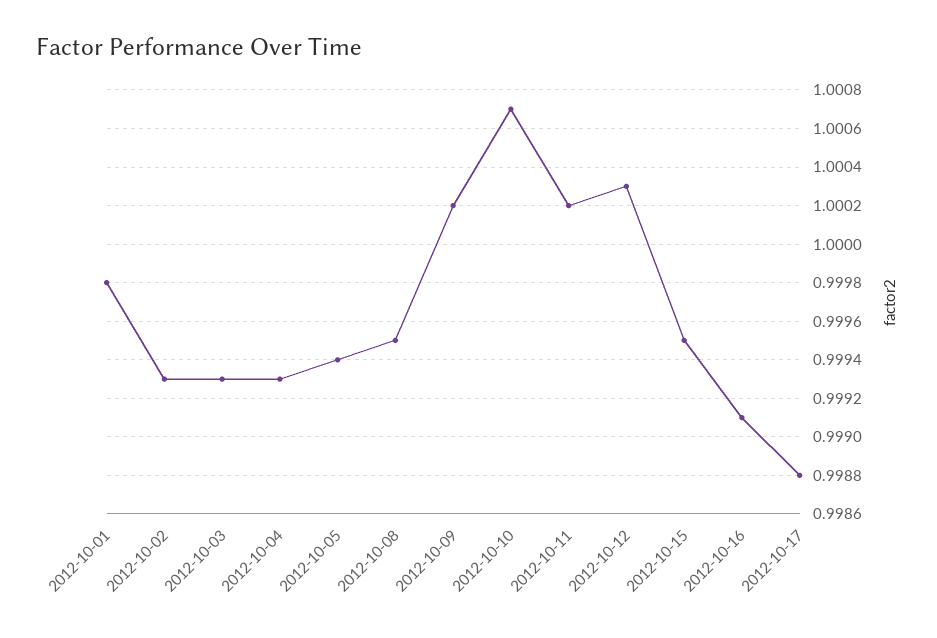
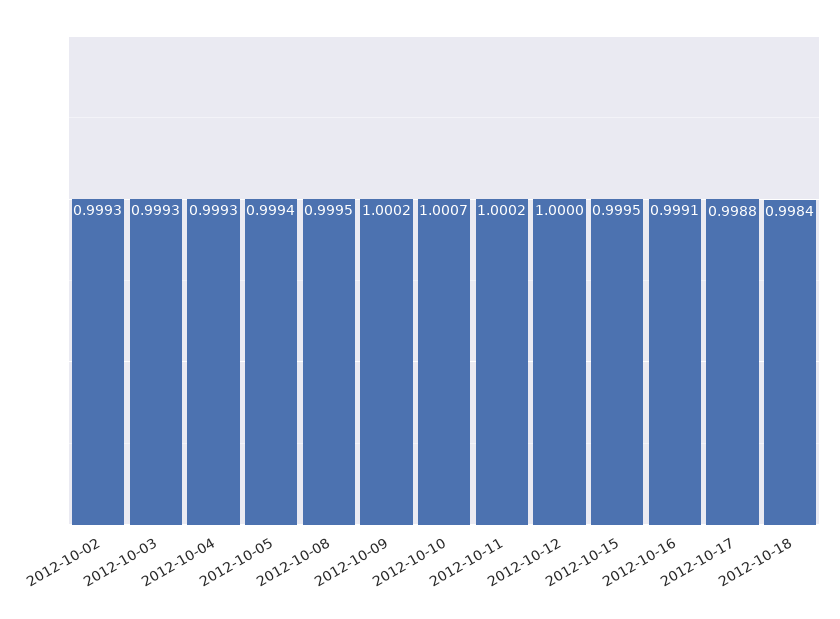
2012-10-01: 0.9998 -> none
2012-10-12: 1.0003 -> 1
2012-10-18: none -> 0.9984

